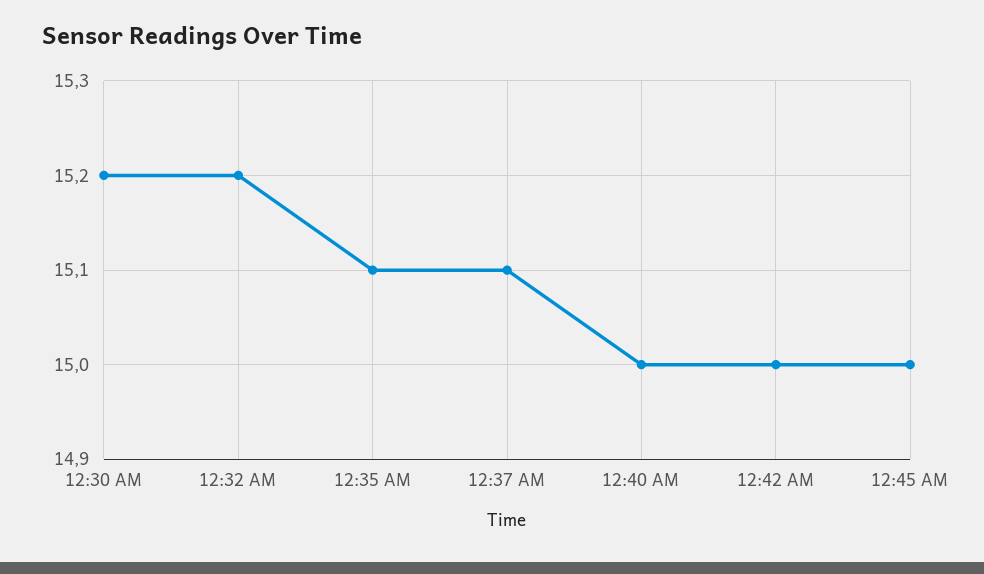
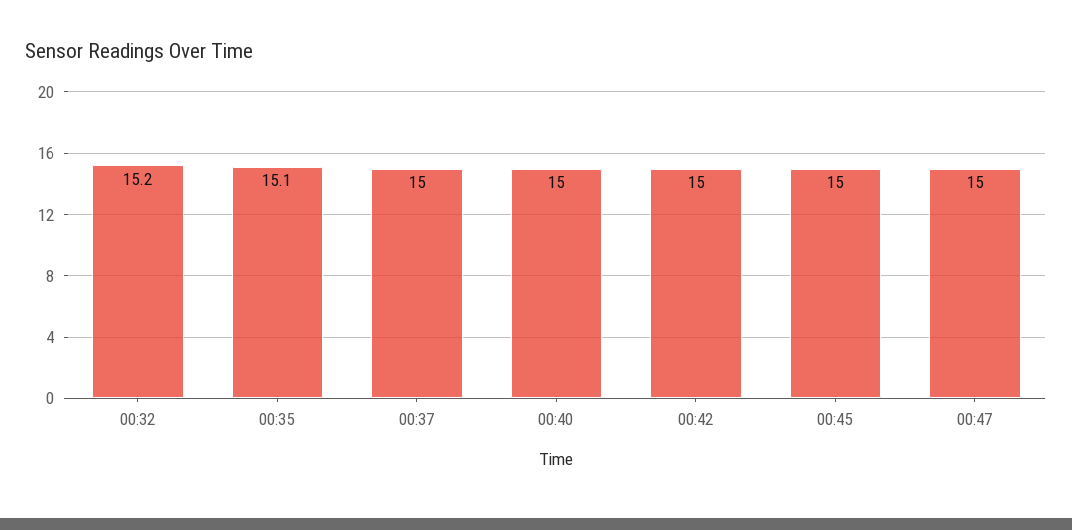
12:30 AM: 15.2 -> none
12:37 AM: 15.1 -> 15
00:47: none -> 15

